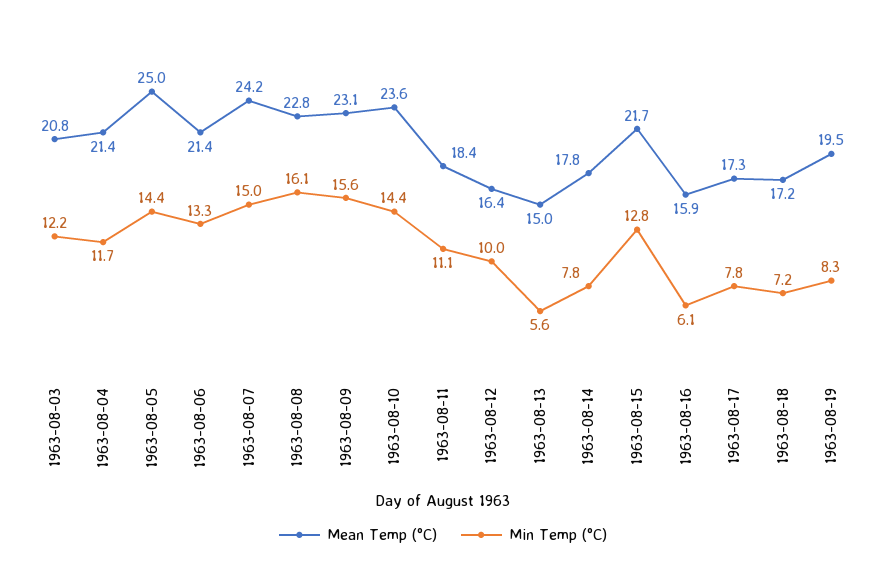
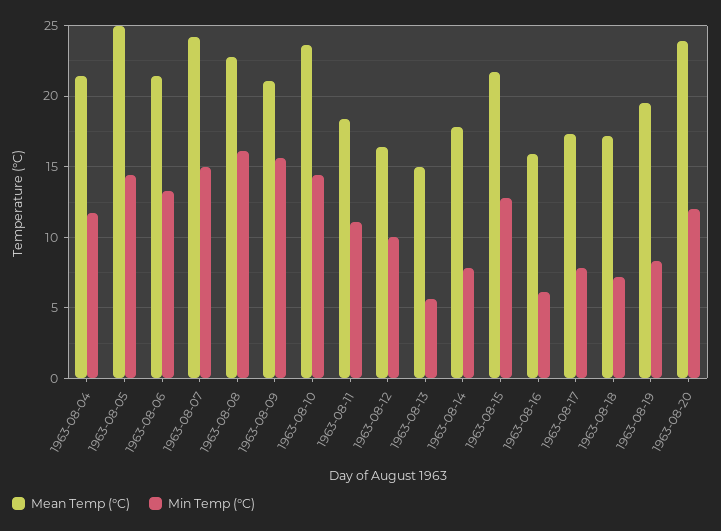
Mean Temp (°C), 1963-08-03: 20.8 -> none
Min Temp (°C), 1963-08-03: 12.2 -> none
Mean Temp (°C), 1963-08-09: 23.1 -> 21
Mean Temp (°C), 1963-08-20: none -> 24
Min Temp (°C), 1963-08-20: none -> 12

